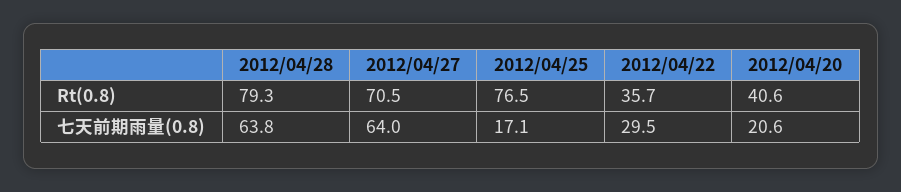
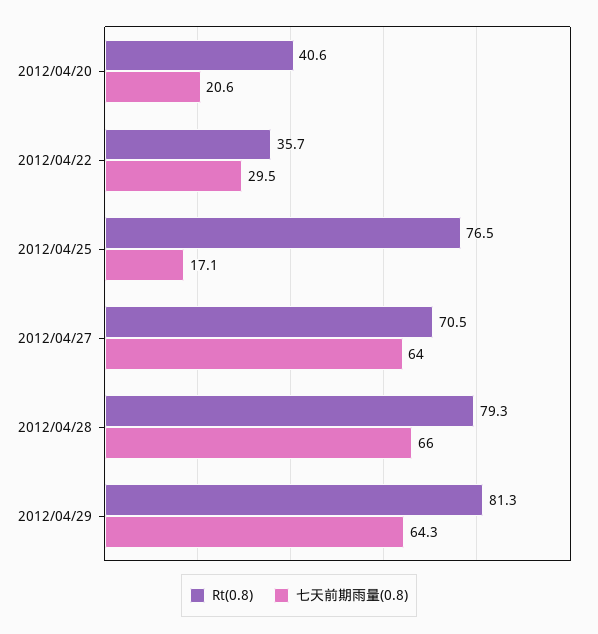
七天前期雨量(0.8), 2012/04/28: 63.8 -> 66
Rt(0.8), 2012/04/29: none -> 81.3
七天前期雨量(0.8), 2012/04/29: none -> 64.3

